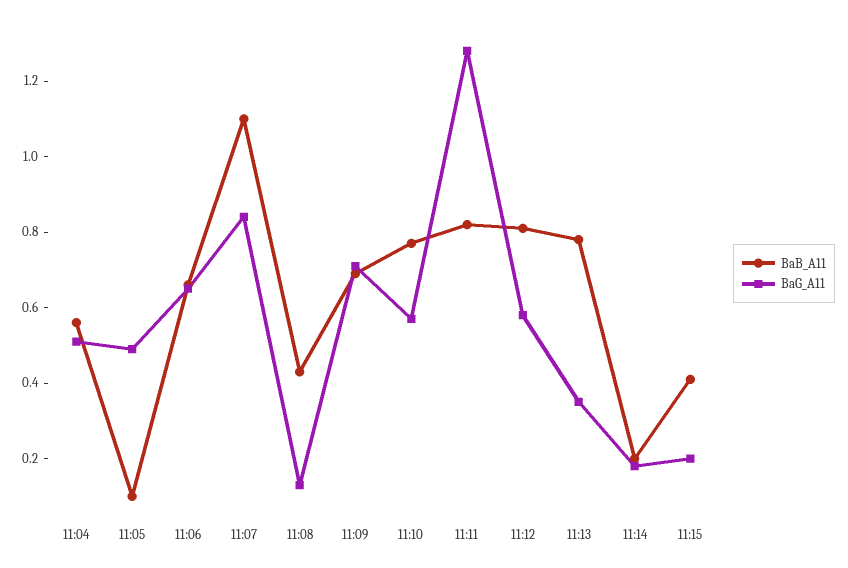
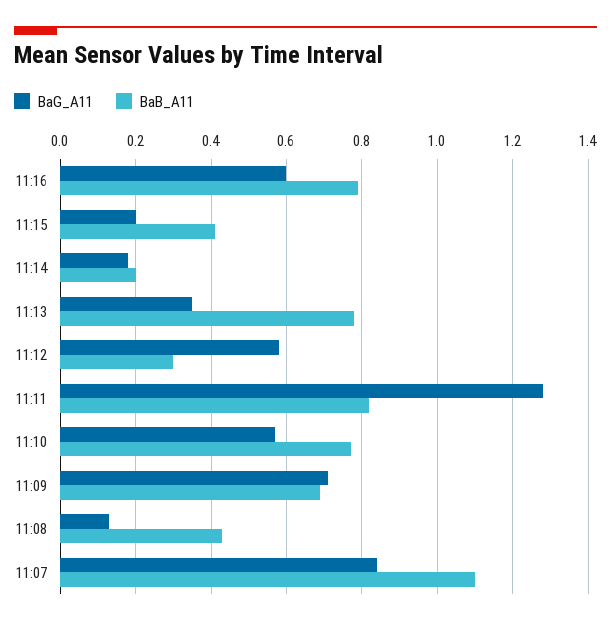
BaB_A11, 11:04: 0.55 -> none
BaG_A11, 11:04: 0.5 -> none
BaB_A11, 11:05: 0.1 -> none
BaG_A11, 11:05: 0.5 -> none
BaB_A11, 11:06: 0.65 -> none
BaG_A11, 11:06: 0.65 -> none
BaB_A11, 11:12: 0.8 -> 0.3
BaG_A11, 11:16: none -> 0.6
BaB_A11, 11:16: none -> 0.8

